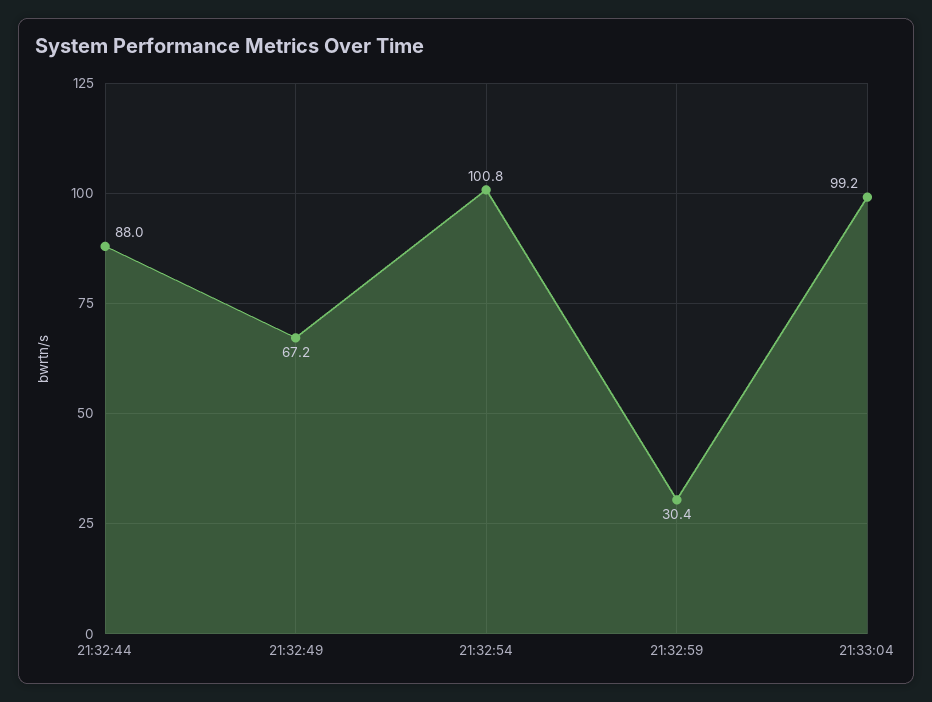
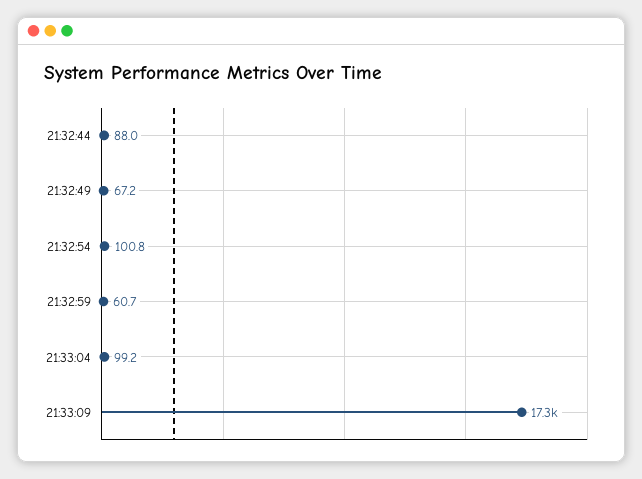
21:32:59: 30.4 -> 60.7
21:33:09: none -> 17300

